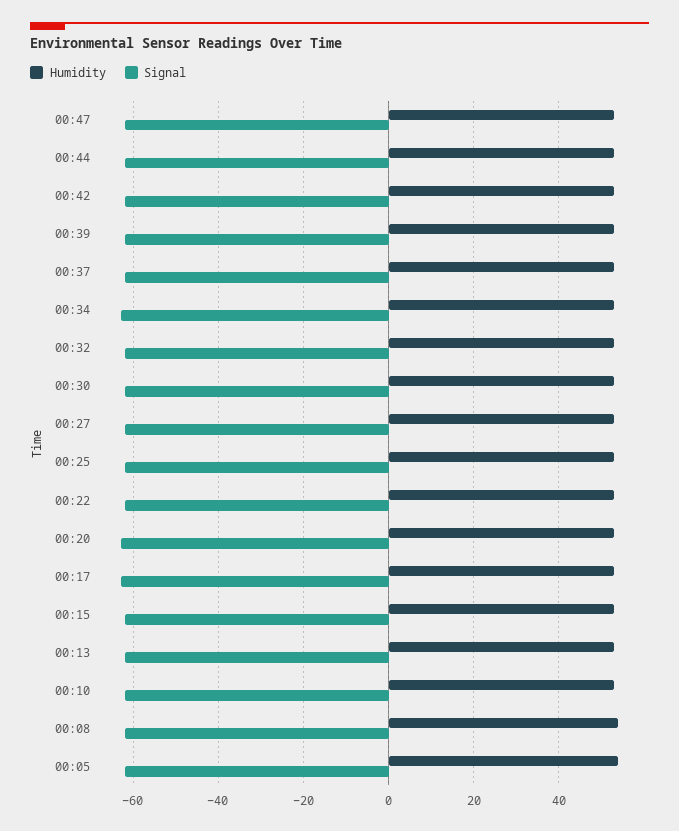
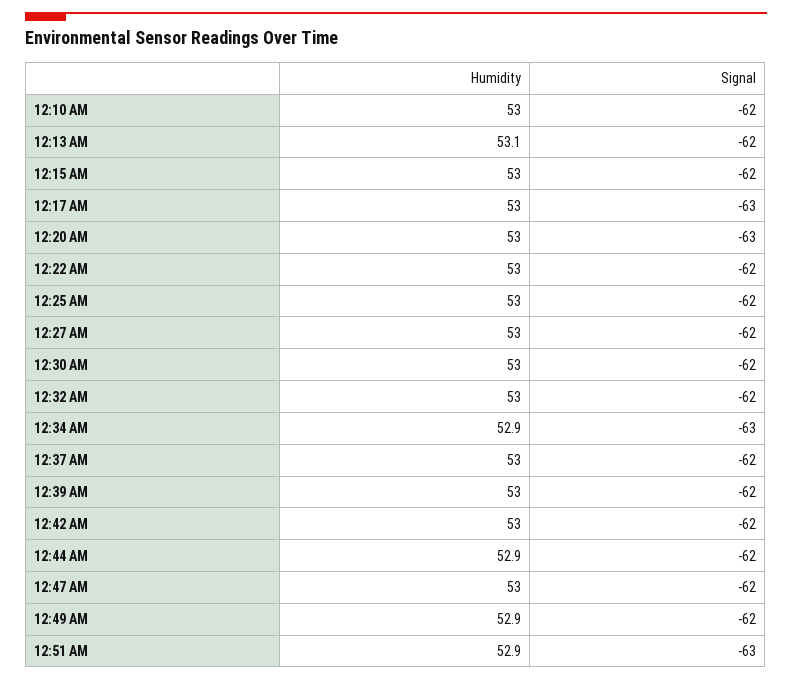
Humidity, 00:08: 54 -> none
Signal, 00:08: -62 -> none
Humidity, 00:05: 54 -> none
Signal, 00:05: -62 -> none
Humidity, 12:49 AM: none -> 52.9
Signal, 12:49 AM: none -> -62
Humidity, 12:51 AM: none -> 52.9
Signal, 12:51 AM: none -> -63

